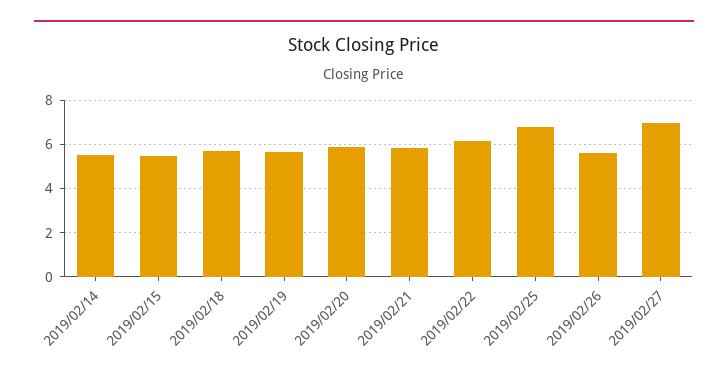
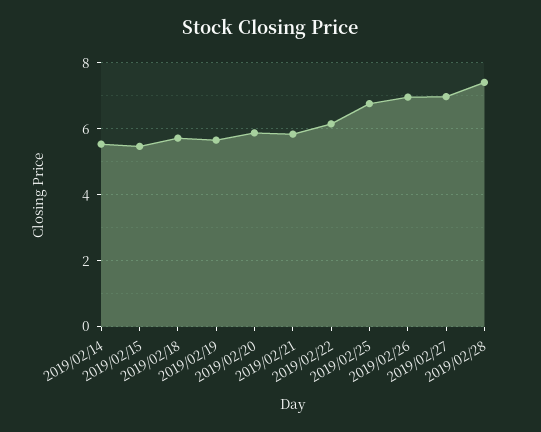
2019/02/26: 5.5 -> 7
2019/02/28: none -> 7.4

